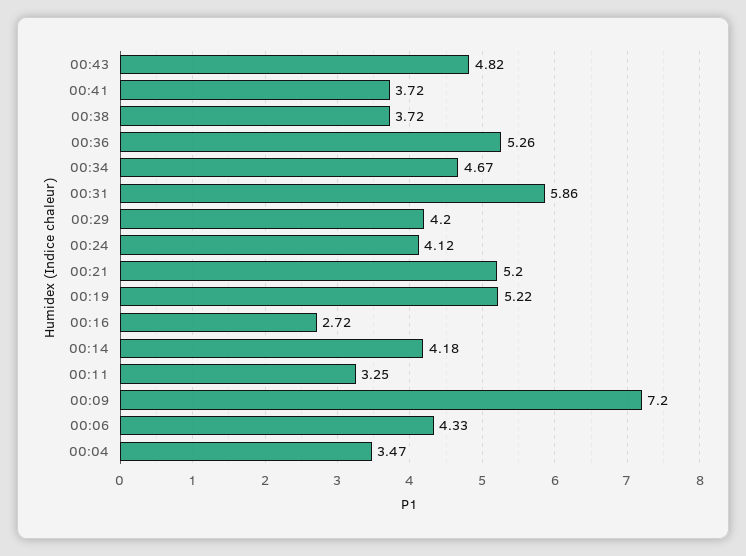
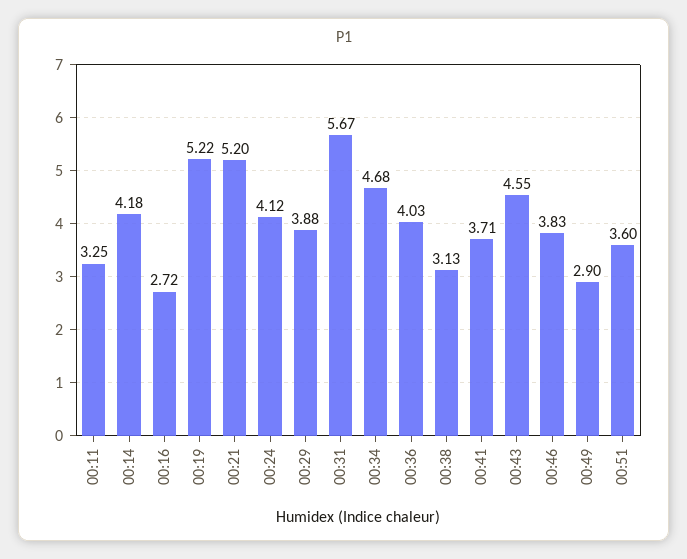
00:43: 4.82 -> 4.55
00:41: 3.72 -> 3.71
00:38: 3.72 -> 3.13
00:36: 5.26 -> 4.03
00:34: 4.67 -> 4.68
00:31: 5.86 -> 5.67
00:29: 4.2 -> 3.88
00:09: 7.2 -> none
00:06: 4.33 -> none
00:04: 3.47 -> none
00:46: none -> 3.83
00:49: none -> 2.9
00:51: none -> 3.6

